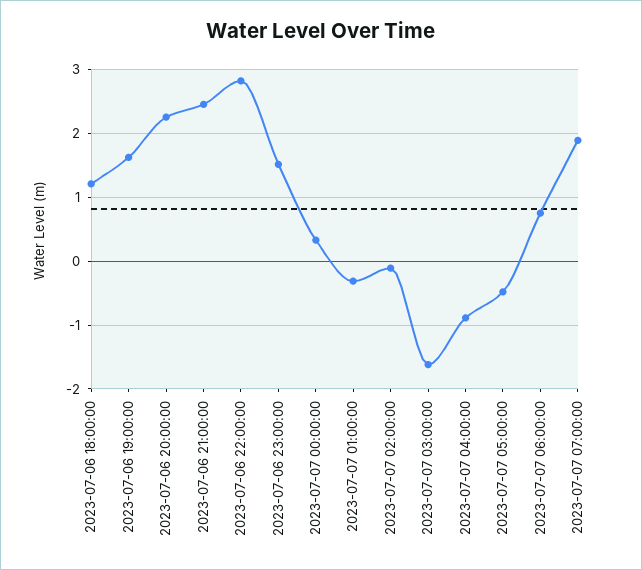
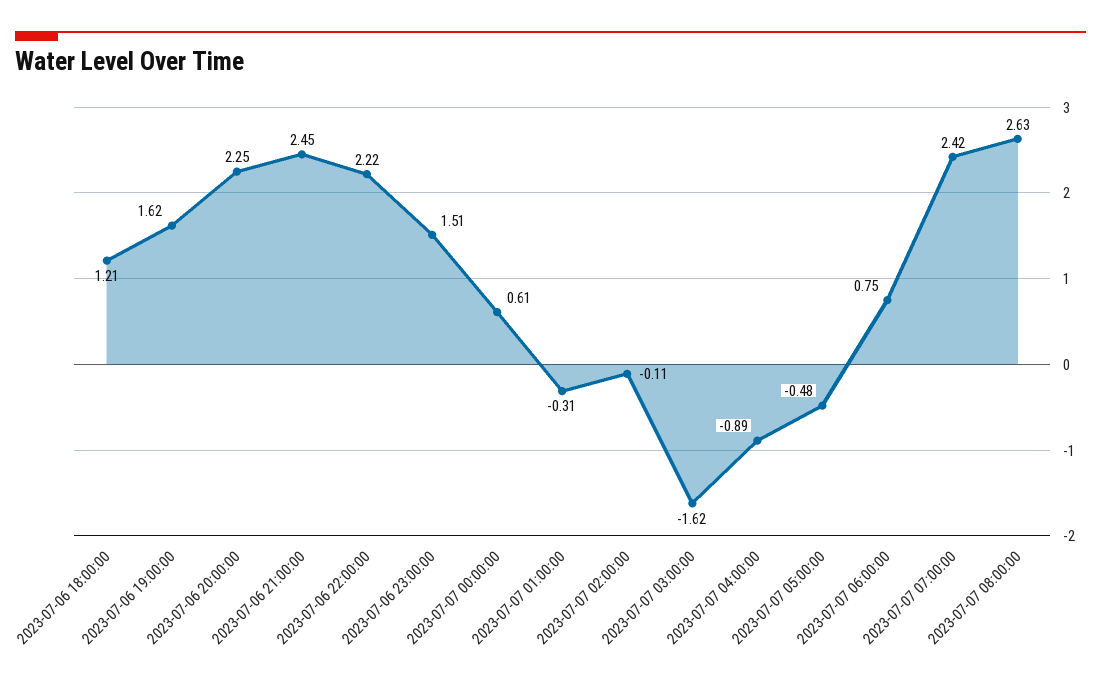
2023-07-06 22:00:00: 2.8 -> 2.22
2023-07-07 00:00:00: 0.3 -> 0.61
2023-07-07 07:00:00: 1.9 -> 2.42
2023-07-07 08:00:00: none -> 2.63

